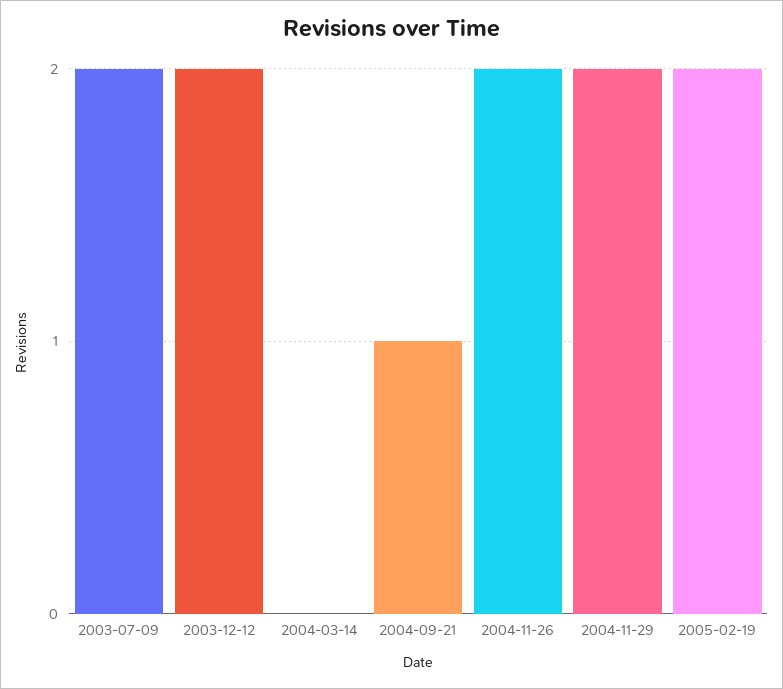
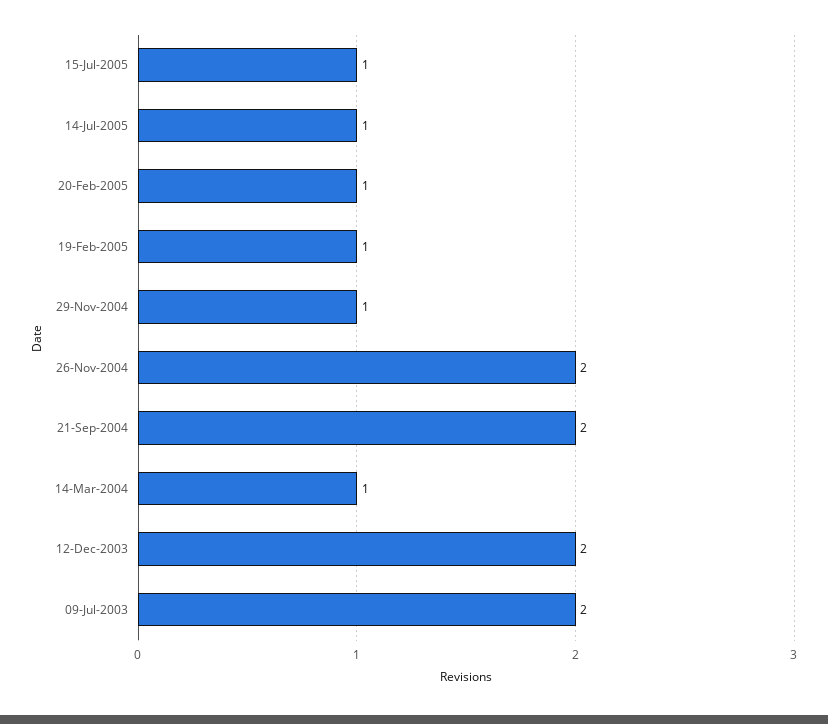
2004-03-14: 0 -> 1
2004-09-21: 1 -> 2
2004-11-29: 2 -> 1
2005-02-19: 2 -> 1
15-Jul-2005: none -> 1
14-Jul-2005: none -> 1
20-Feb-2005: none -> 1

